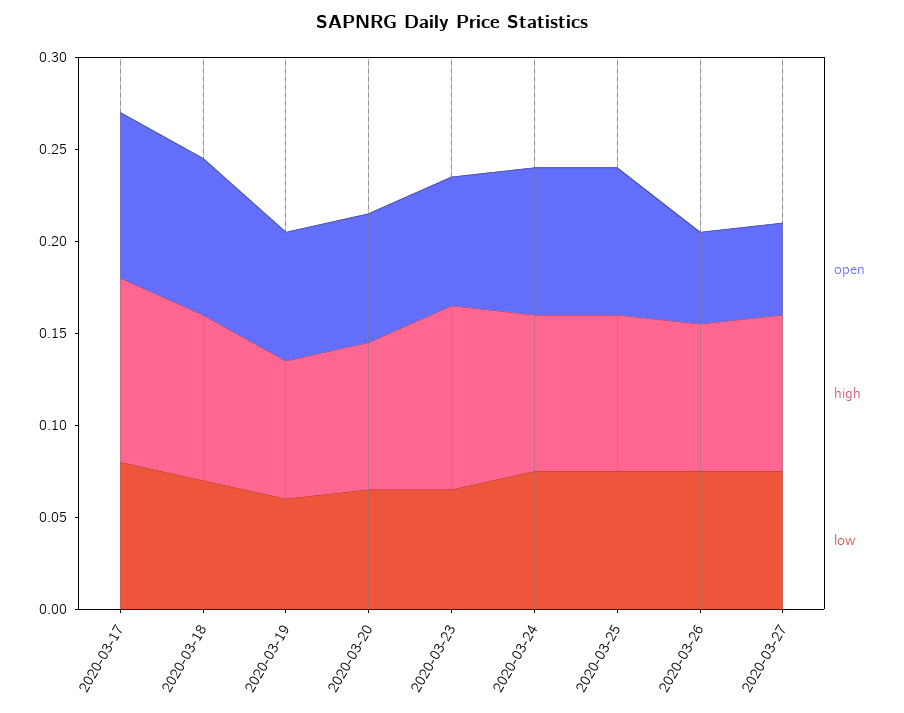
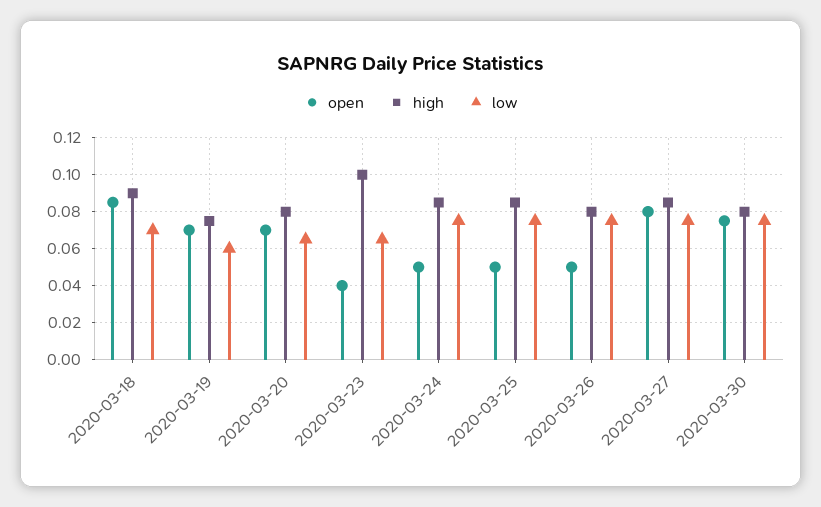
open, 2020-03-17: 0.09 -> none
high, 2020-03-17: 0.1 -> none
low, 2020-03-17: 0.08 -> none
open, 2020-03-23: 0.07 -> 0.04
open, 2020-03-24: 0.08 -> 0.05
open, 2020-03-25: 0.08 -> 0.05
open, 2020-03-27: 0.05 -> 0.08
open, 2020-03-30: none -> 0.075
high, 2020-03-30: none -> 0.08
low, 2020-03-30: none -> 0.075

